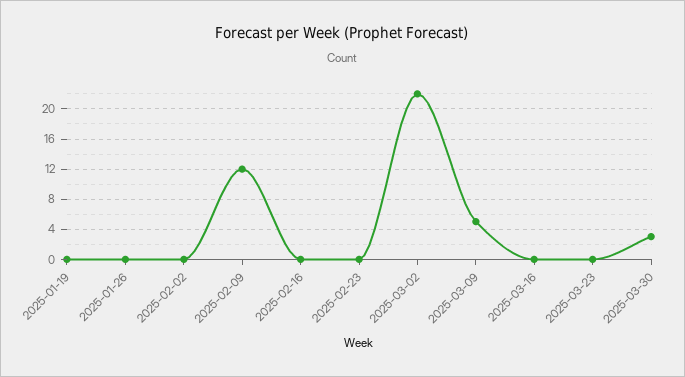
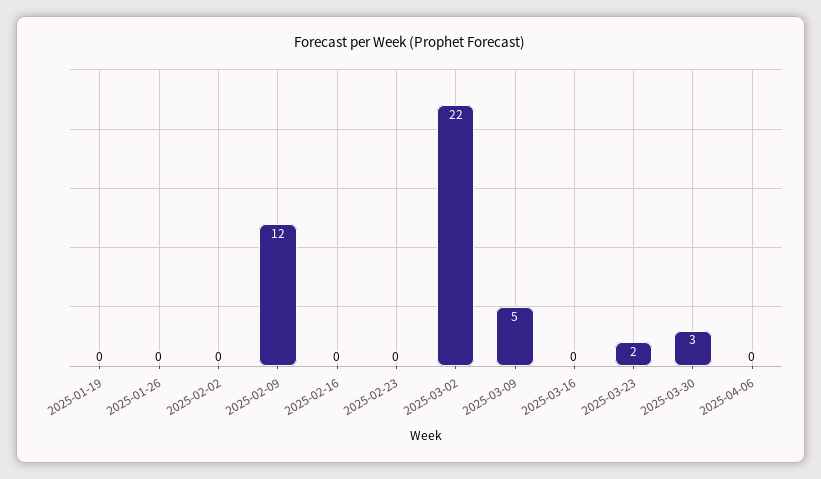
2025-03-23: 0 -> 2
2025-04-06: none -> 0

